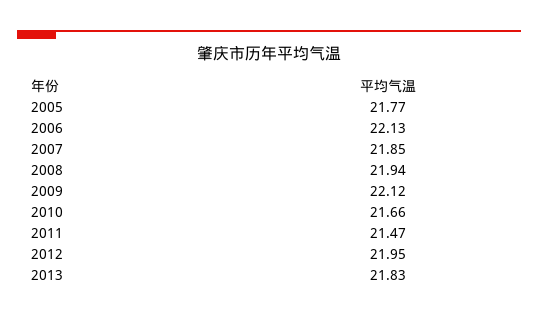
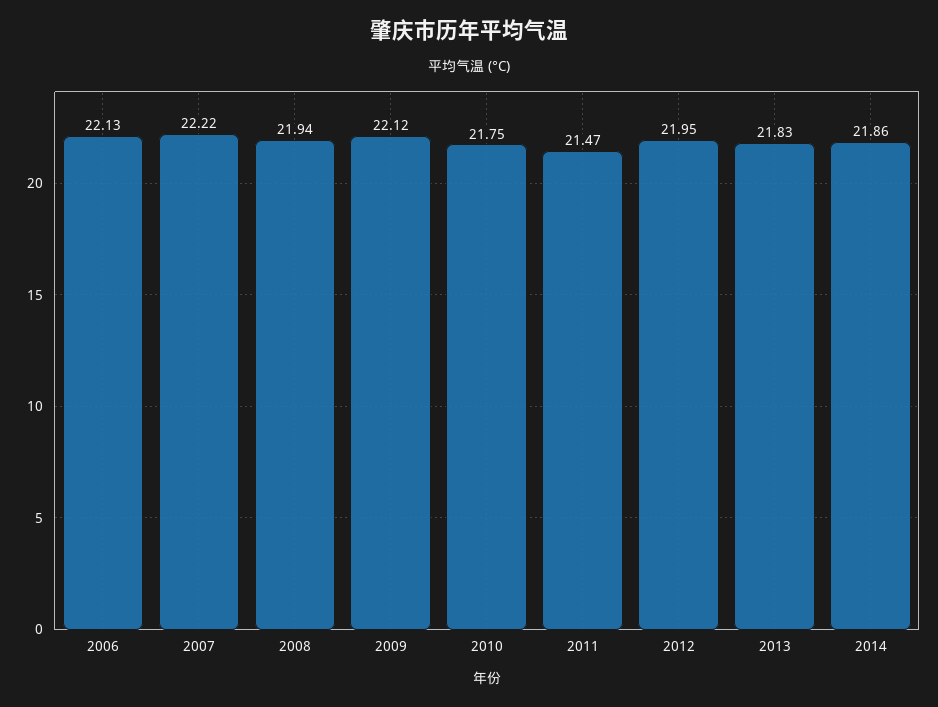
2005: 21.77 -> none
2007: 21.85 -> 22.22
2010: 21.66 -> 21.75
2014: none -> 21.86

